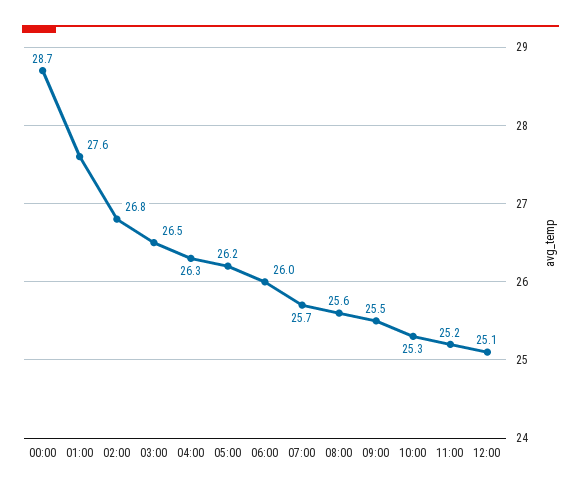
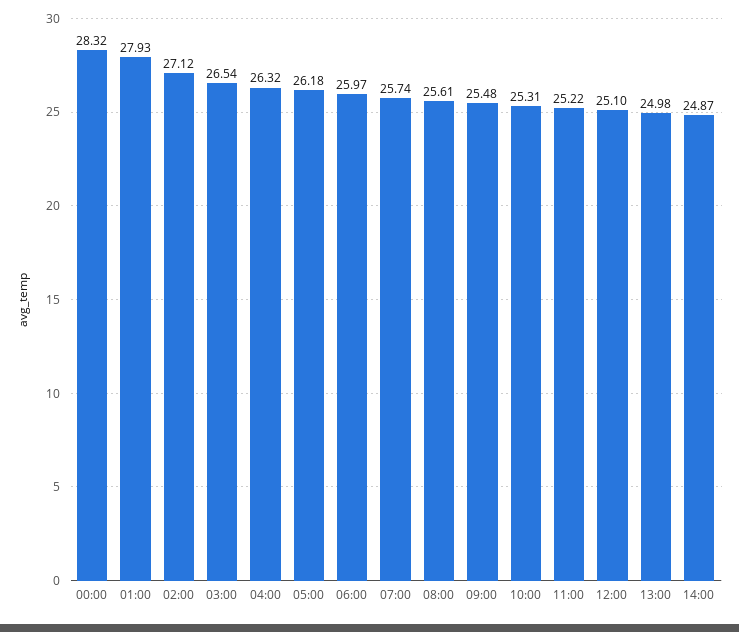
00:00: 28.7 -> 28.32
01:00: 27.6 -> 27.93
02:00: 26.8 -> 27.12
13:00: none -> 24.98
14:00: none -> 24.87

